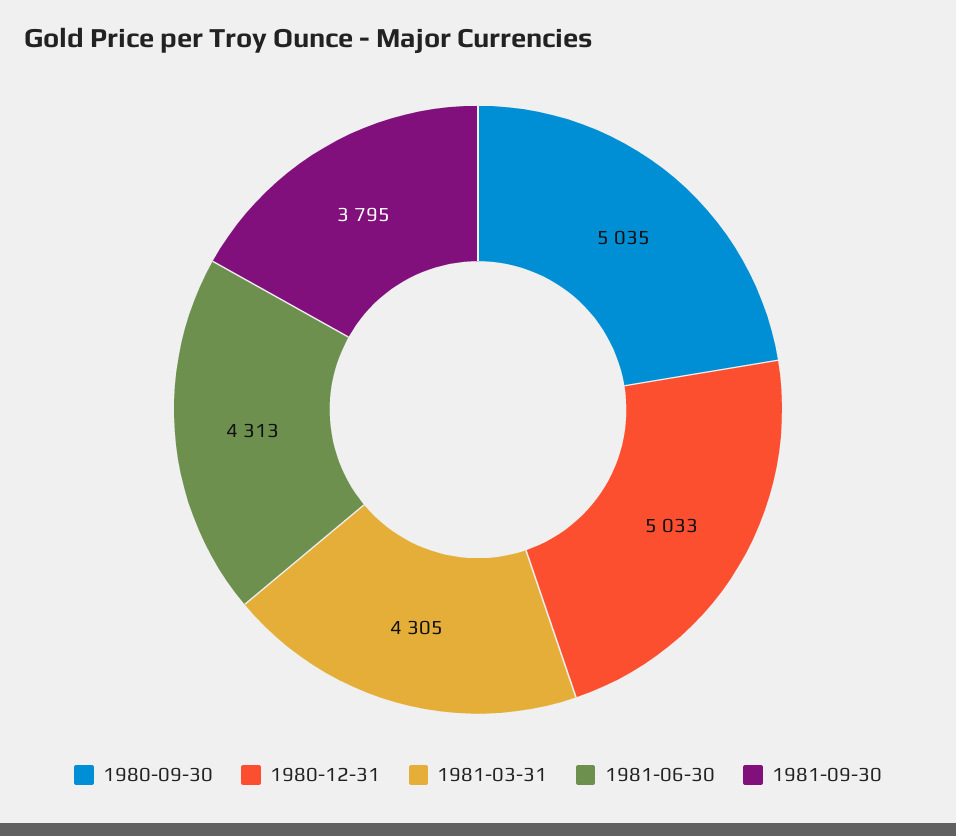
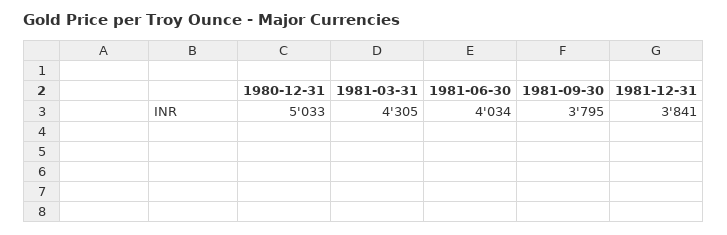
1980-09-30: 5035 -> none
1981-06-30: 4313 -> 4034
1981-12-31: none -> 3841

